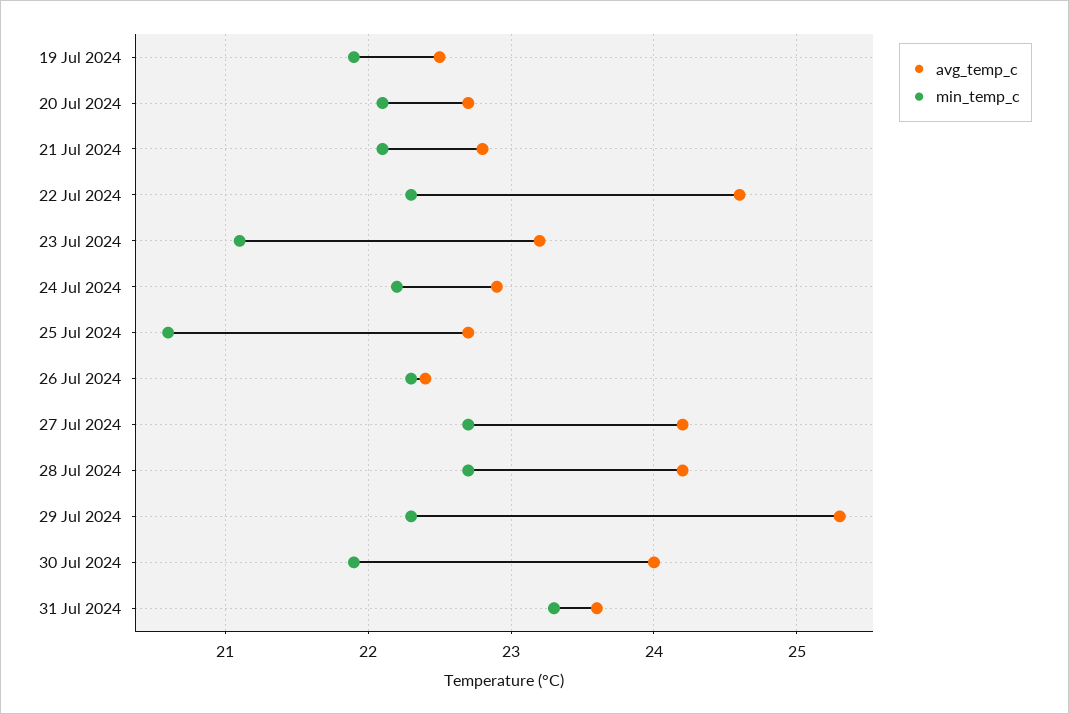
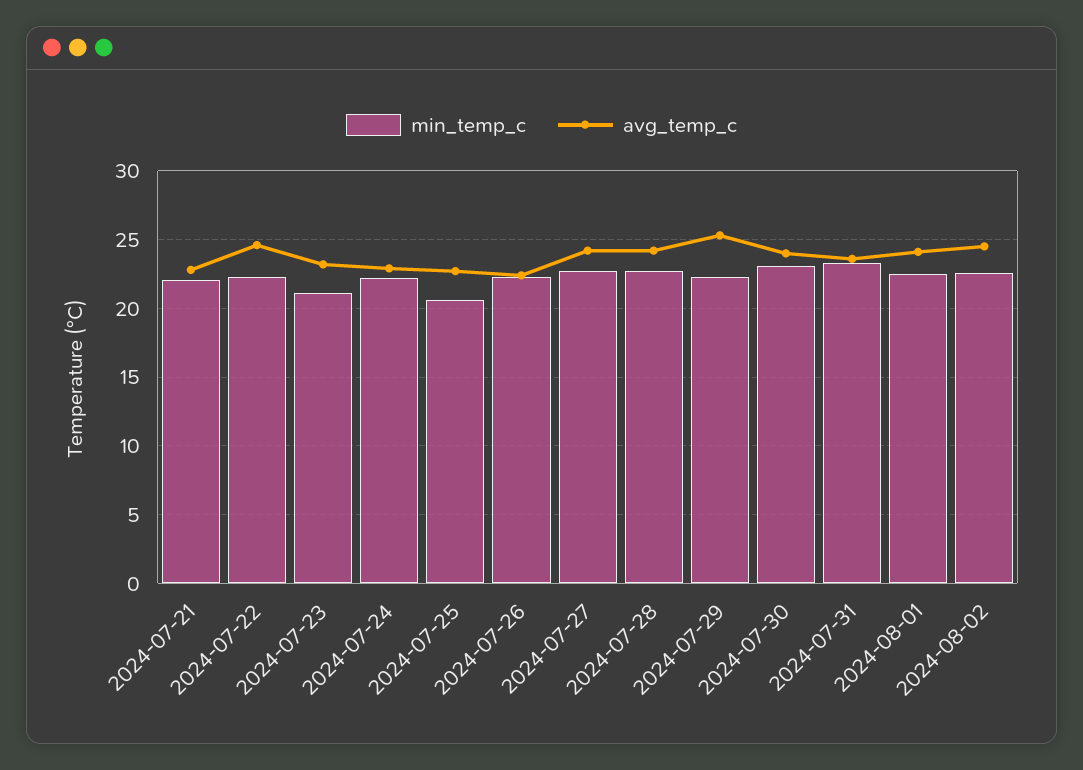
avg_temp_c, 19 Jul 2024: 22.5 -> none
min_temp_c, 19 Jul 2024: 21.9 -> none
avg_temp_c, 20 Jul 2024: 22.7 -> none
min_temp_c, 20 Jul 2024: 22.1 -> none
min_temp_c, 30 Jul 2024: 21.9 -> 23
min_temp_c, 2024-08-01: none -> 22.5
avg_temp_c, 2024-08-01: none -> 24
min_temp_c, 2024-08-02: none -> 22.5
avg_temp_c, 2024-08-02: none -> 24.5

